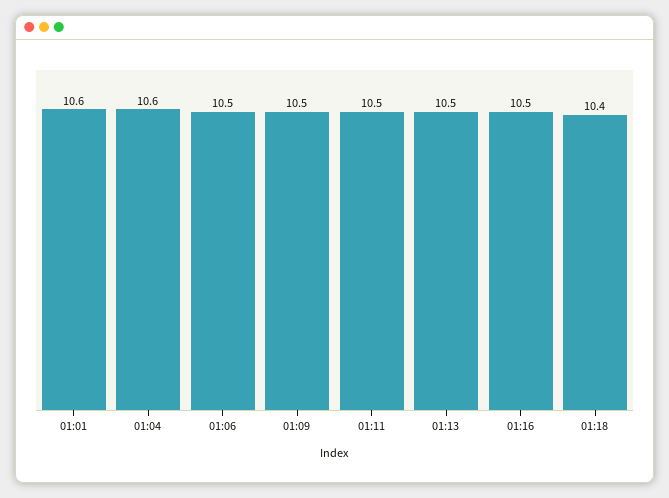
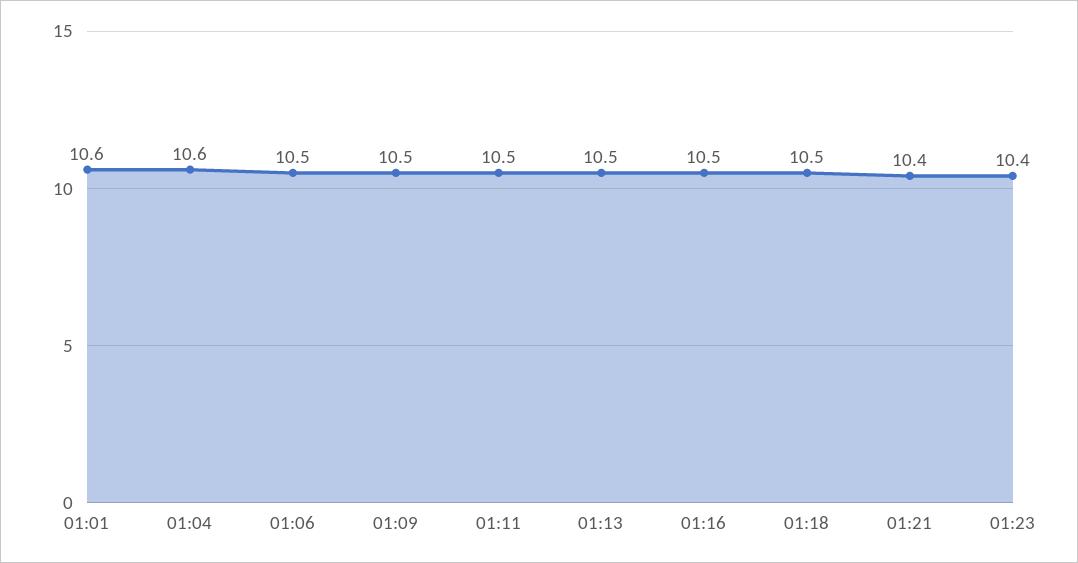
01:18: 10.4 -> 10.5
01:21: none -> 10.4
01:23: none -> 10.4

